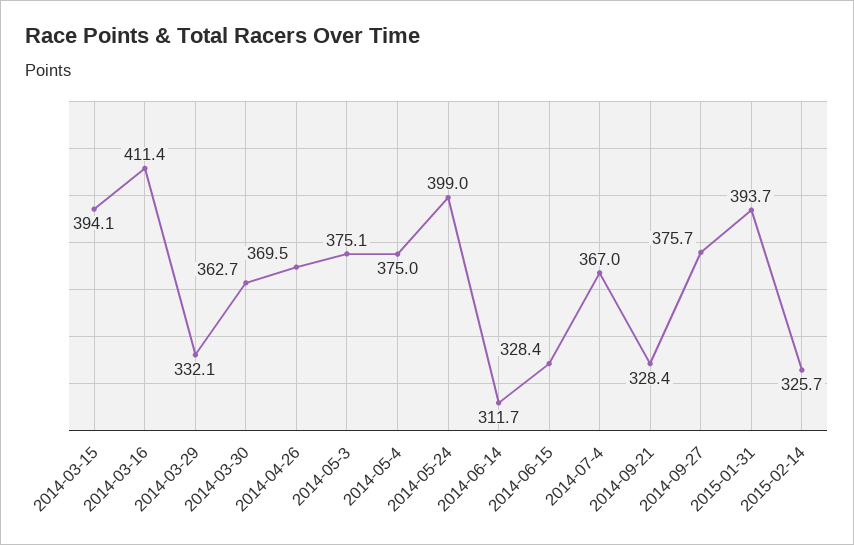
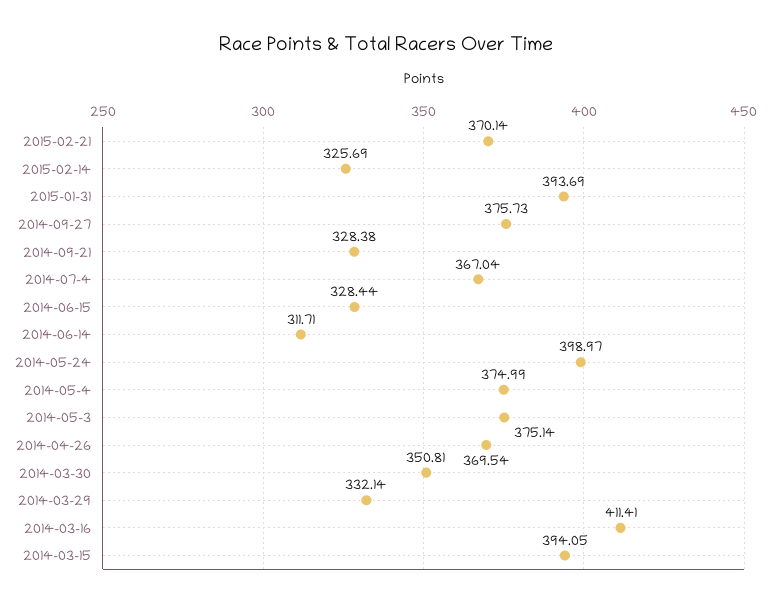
2014-03-30: 362.7 -> 350.81
2015-02-21: none -> 370.14

